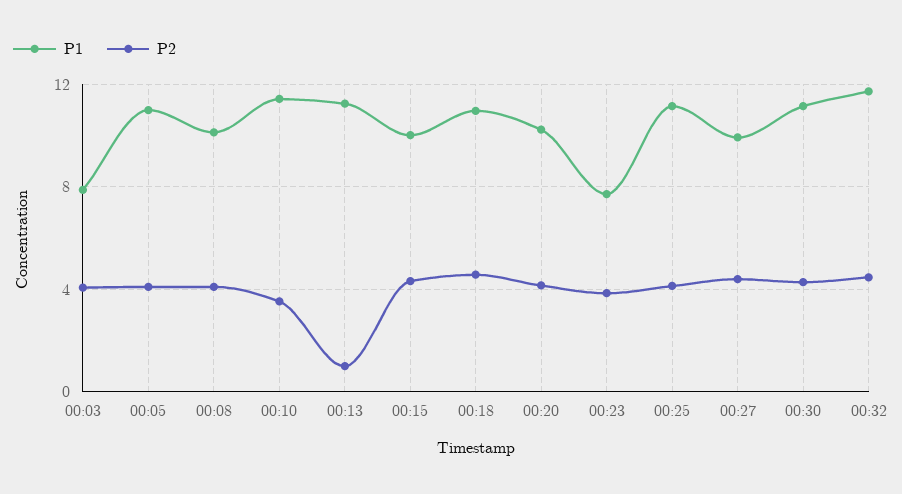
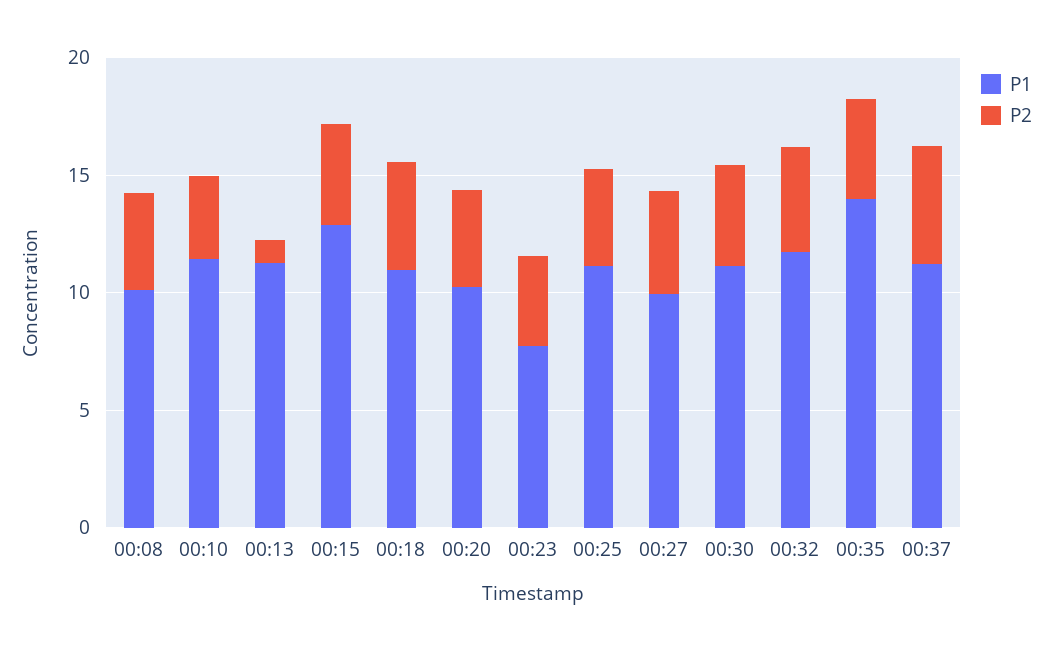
P1, 00:03: 8 -> none
P2, 00:03: 4 -> none
P1, 00:05: 11 -> none
P2, 00:05: 4 -> none
P1, 00:15: 10 -> 13
P1, 00:35: none -> 14
P2, 00:35: none -> 4
P1, 00:37: none -> 11
P2, 00:37: none -> 5

